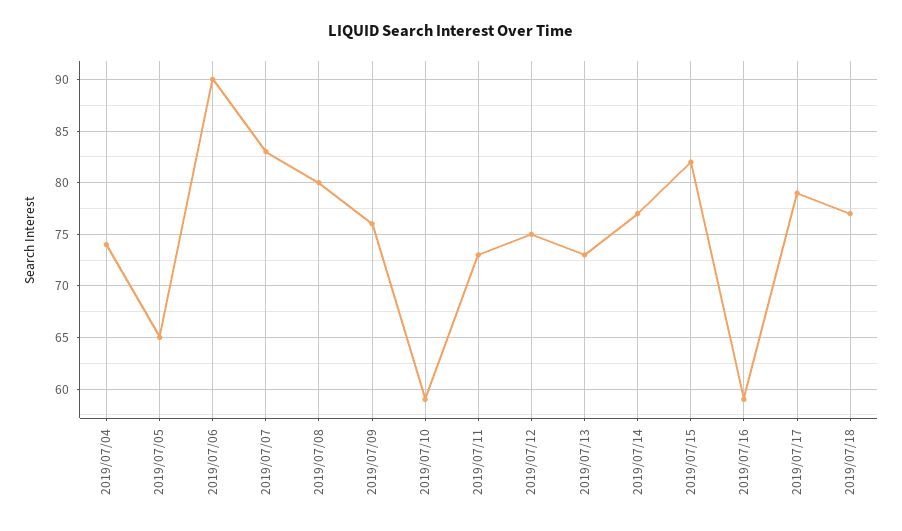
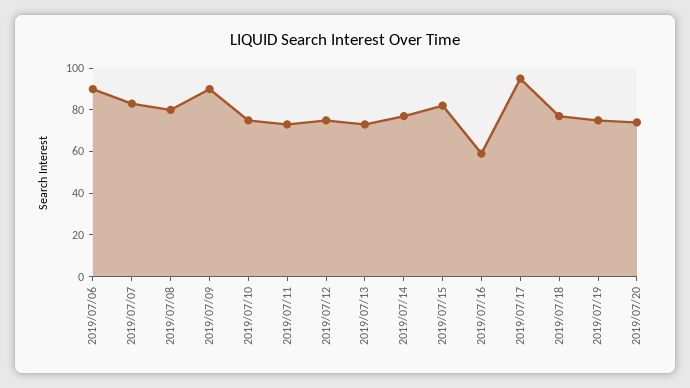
2019/07/04: 74 -> none
2019/07/05: 65 -> none
2019/07/09: 76 -> 90
2019/07/10: 59 -> 75
2019/07/17: 79 -> 95
2019/07/19: none -> 75
2019/07/20: none -> 75

